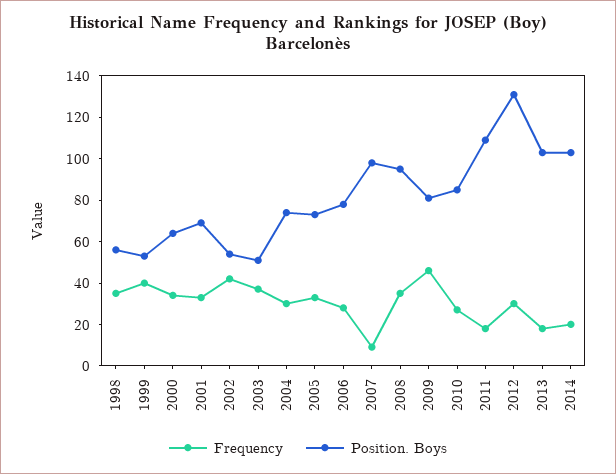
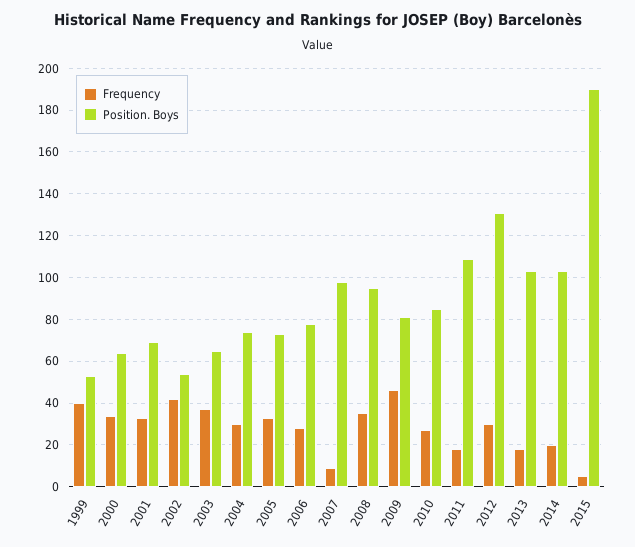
Frequency, 1998: 35 -> none
Position. Boys, 1998: 55 -> none
Position. Boys, 2003: 50 -> 65
Frequency, 2015: none -> 5
Position. Boys, 2015: none -> 190

